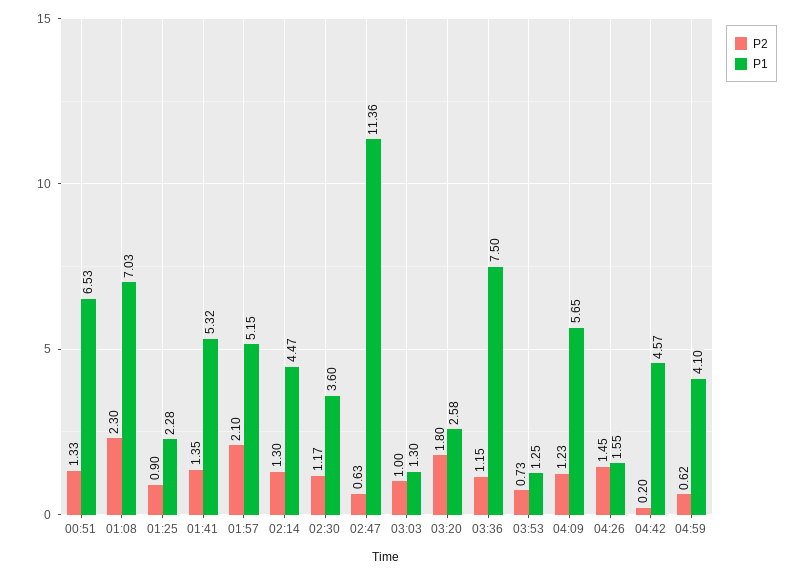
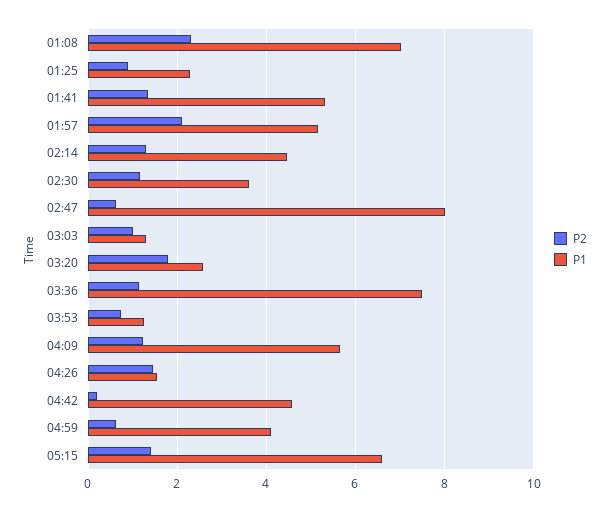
P2, 00:51: 1.33 -> none
P1, 00:51: 6.53 -> none
P1, 02:47: 11.36 -> 8
P2, 05:15: none -> 1.4
P1, 05:15: none -> 6.6

